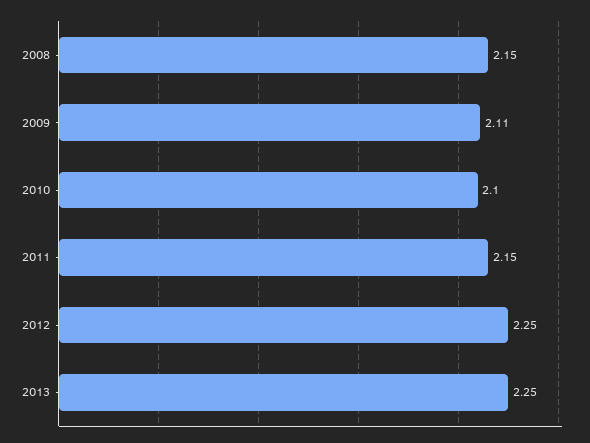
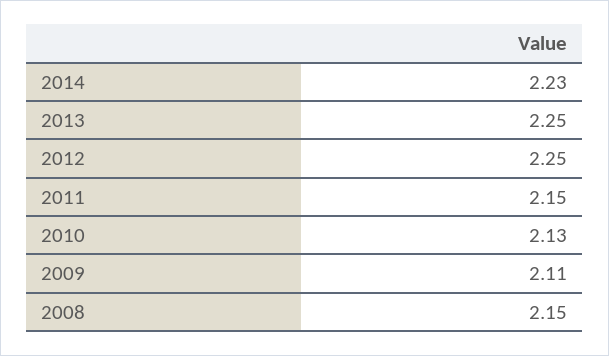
2010: 2.1 -> 2.13
2014: none -> 2.23

